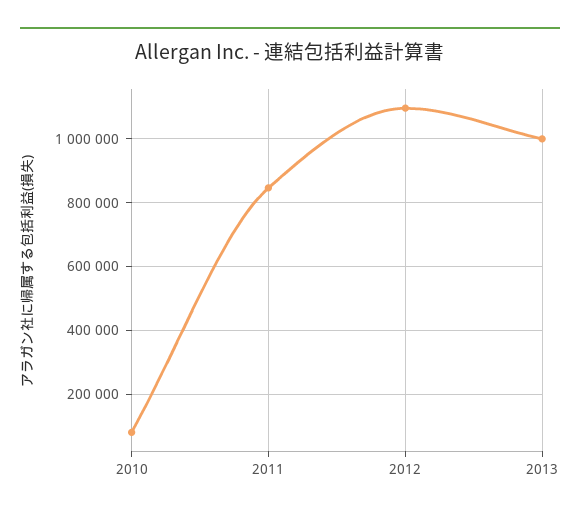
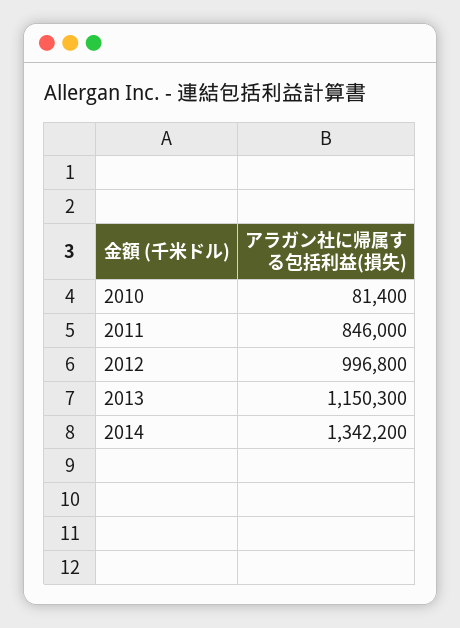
2012: 1100000 -> 996800
2013: 1000000 -> 1150300
2014: none -> 1342200

